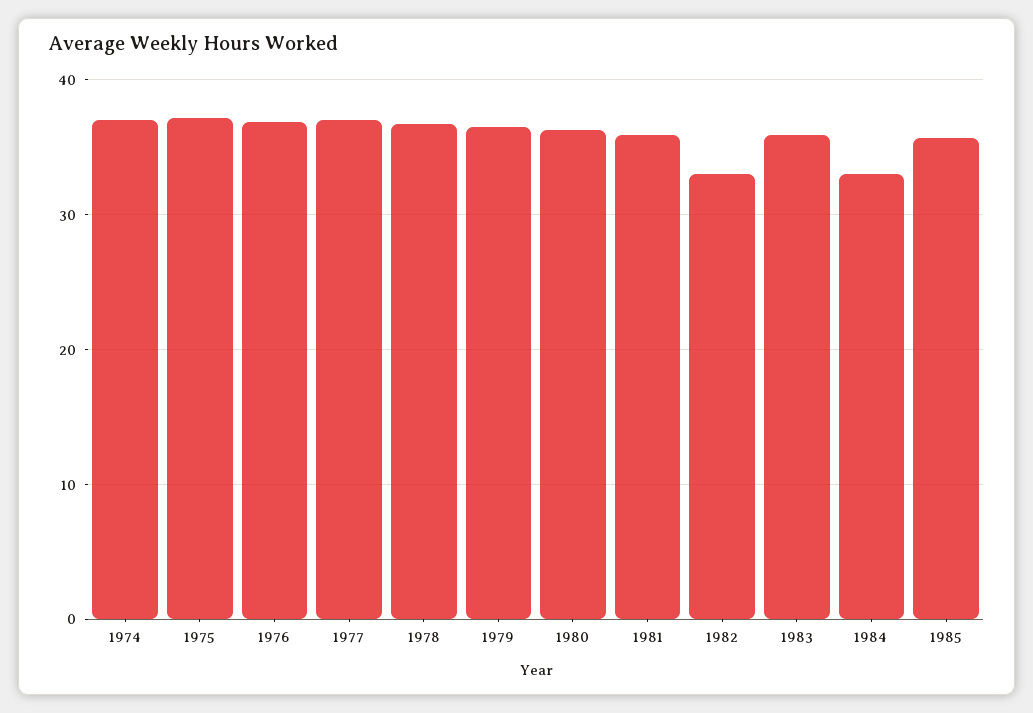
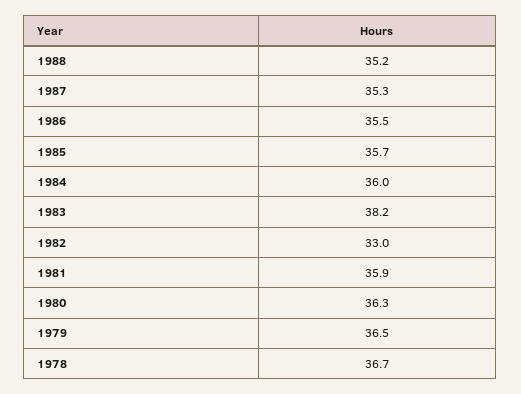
1974: 37 -> none
1975: 37 -> none
1976: 37 -> none
1977: 37 -> none
1983: 36 -> 38.2
1984: 33 -> 36
1988: none -> 35.2
1987: none -> 35.3
1986: none -> 35.5

